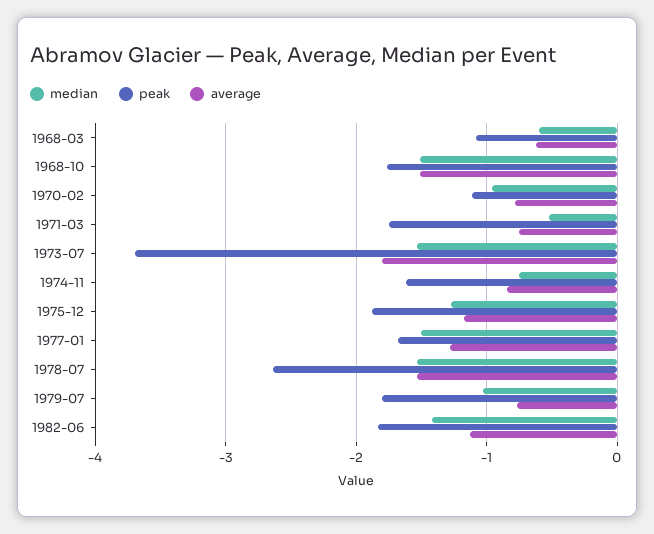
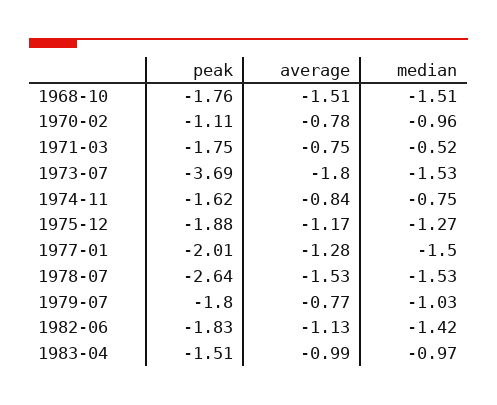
median, 1968-03: -0.6 -> none
peak, 1968-03: -1.1 -> none
average, 1968-03: -0.6 -> none
peak, 1977-01: -1.7 -> -2.01
peak, 1983-04: none -> -1.51
average, 1983-04: none -> -0.99
median, 1983-04: none -> -0.97

